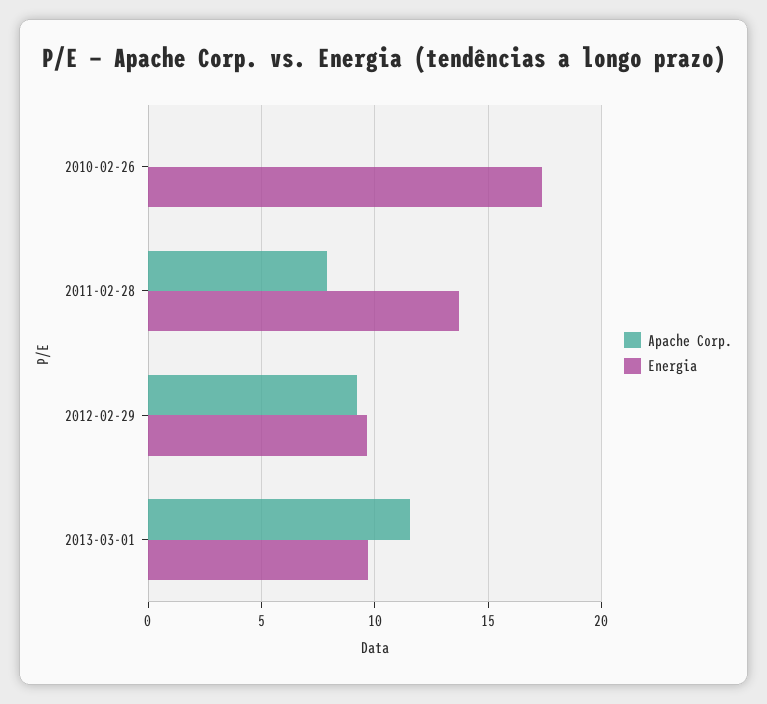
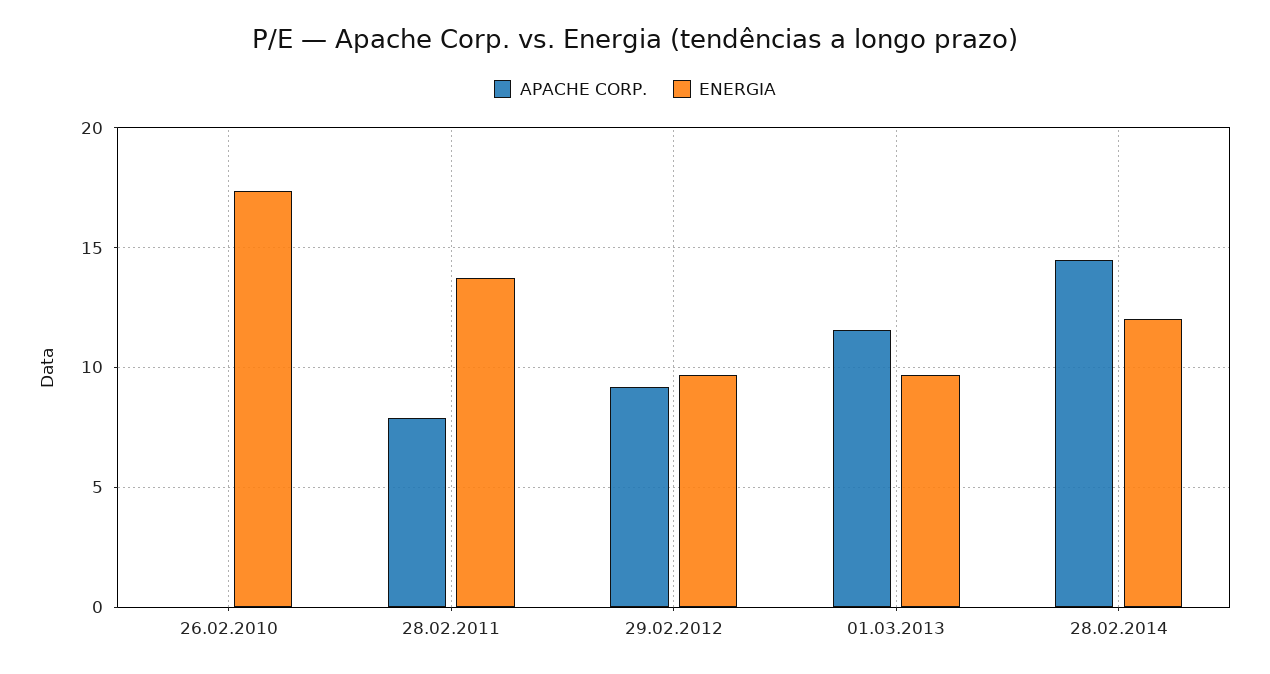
Apache Corp., 28.02.2014: none -> 14.5
Energia, 28.02.2014: none -> 12

